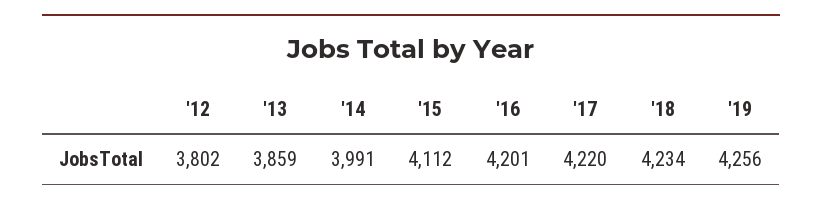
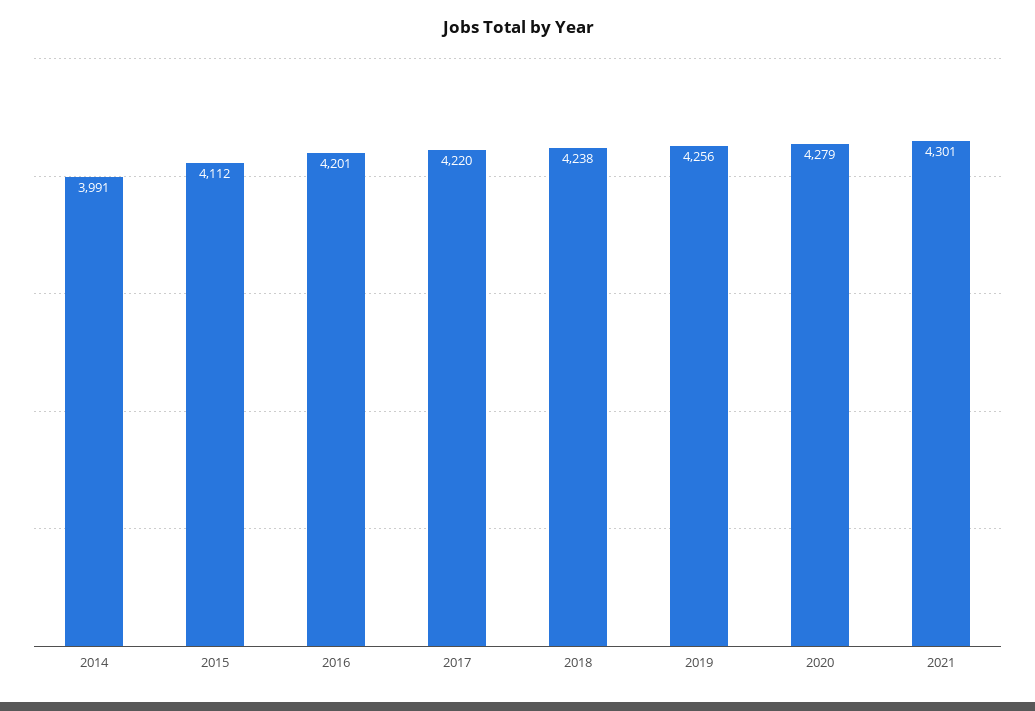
'12: 3802 -> none
'13: 3859 -> none
'18: 4234 -> 4238
2020: none -> 4279
2021: none -> 4301

